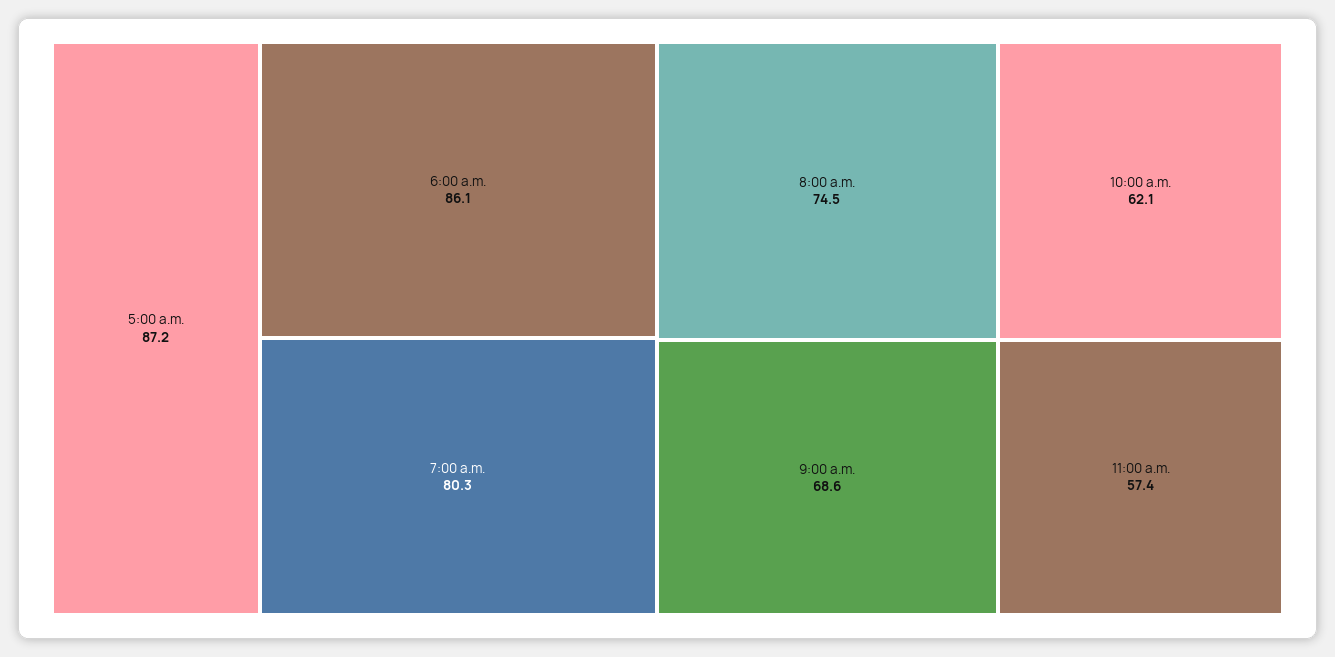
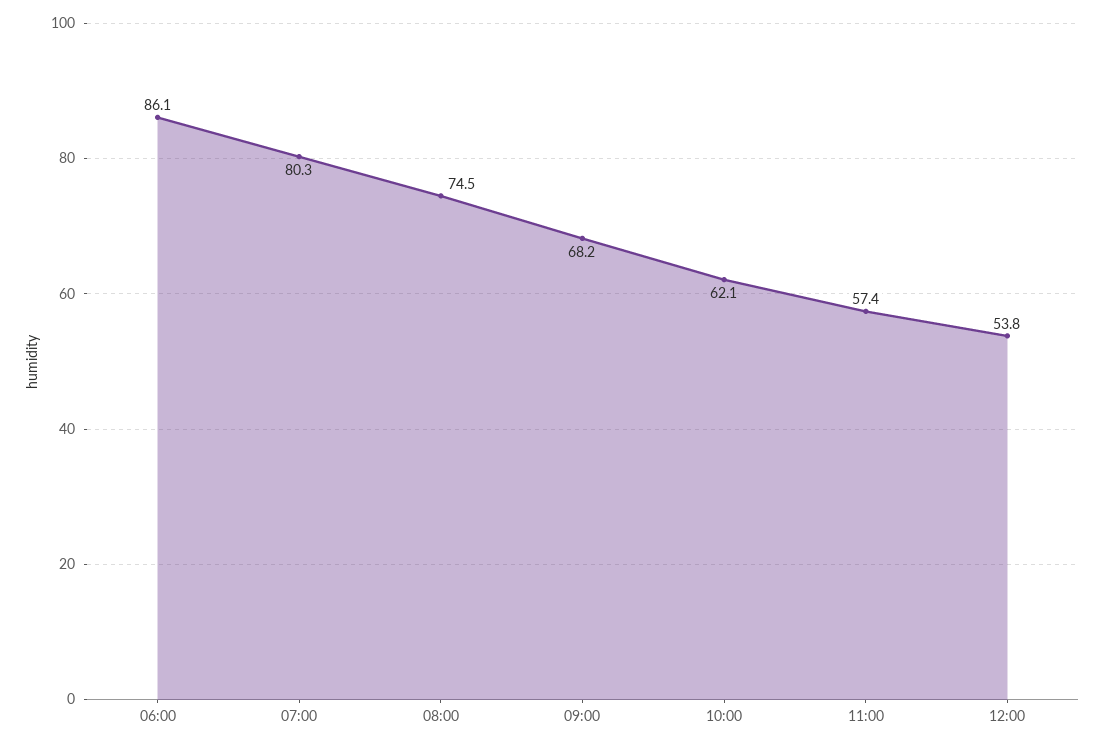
5:00 a.m.: 87.2 -> none
9:00 a.m.: 68.6 -> 68.2
12:00: none -> 53.8

